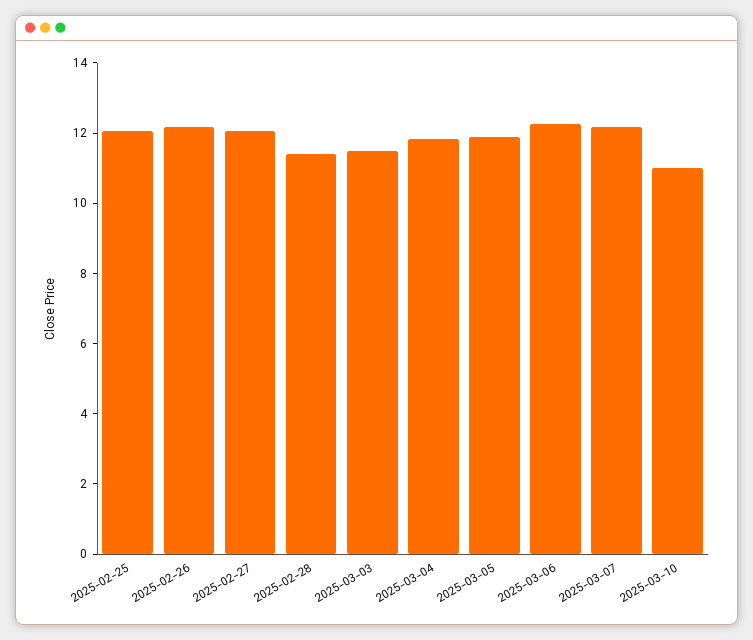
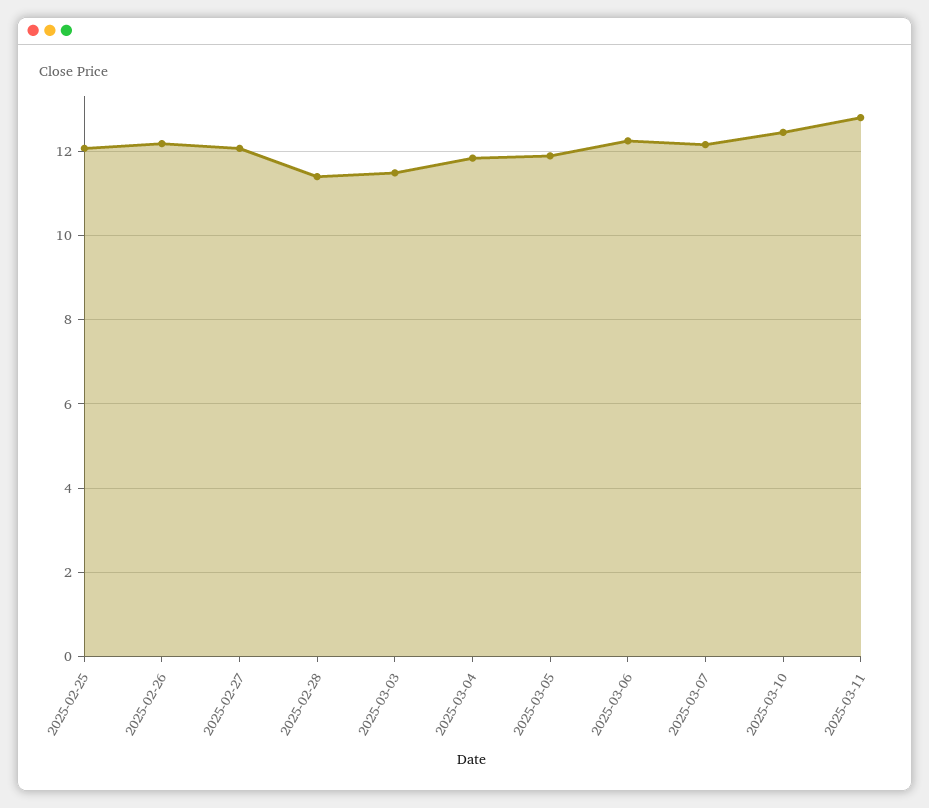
2025-03-10: 11 -> 12.4
2025-03-11: none -> 12.8

